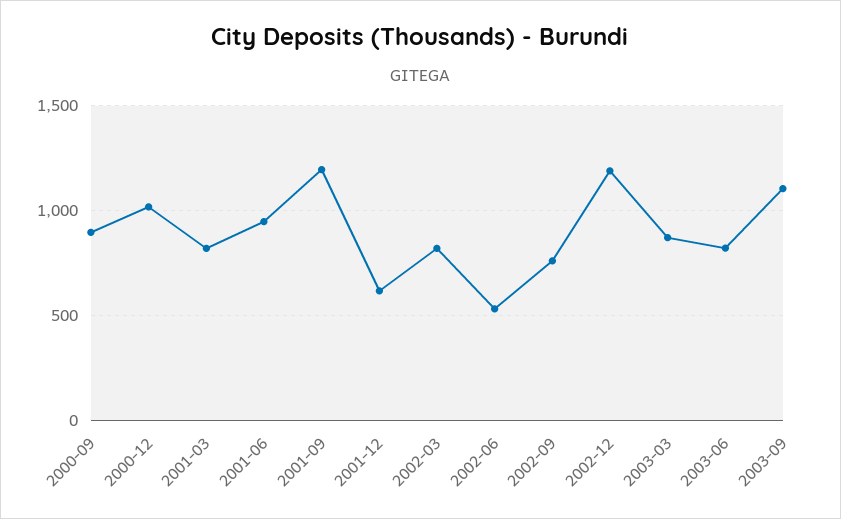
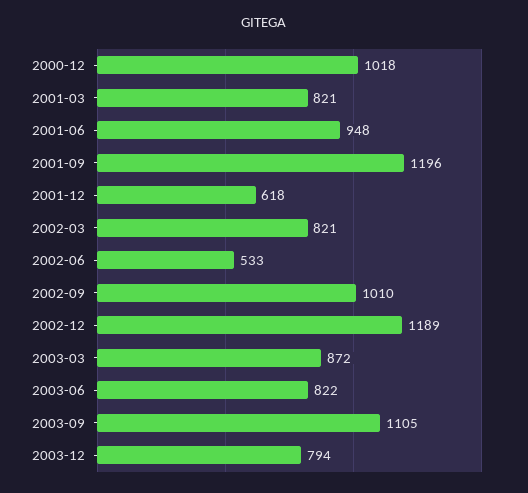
2000-09: 900 -> none
2002-09: 750 -> 1010
2003-12: none -> 794

